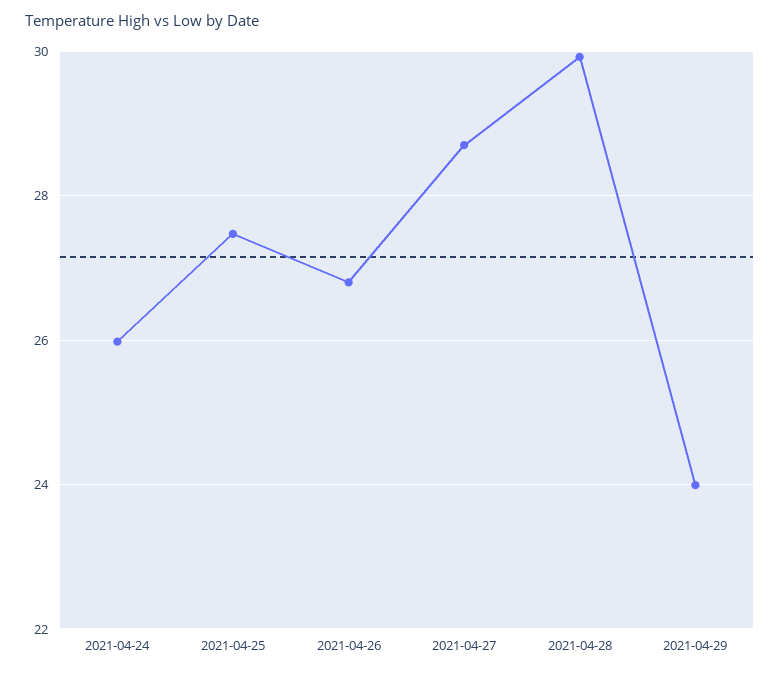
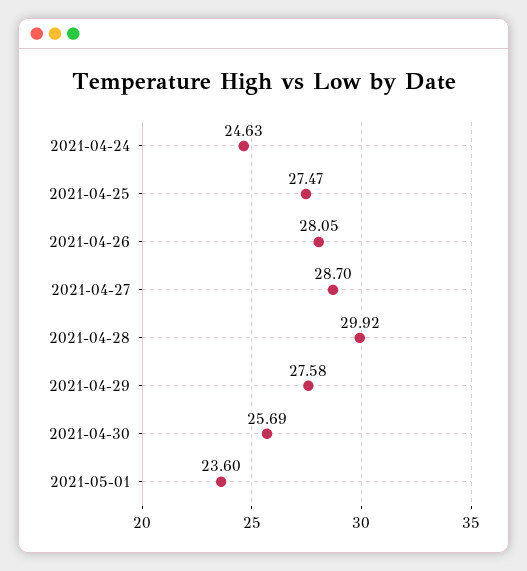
2021-04-24: 26 -> 24.63
2021-04-26: 26.8 -> 28.05
2021-04-29: 24 -> 27.58
2021-04-30: none -> 25.69
2021-05-01: none -> 23.6

